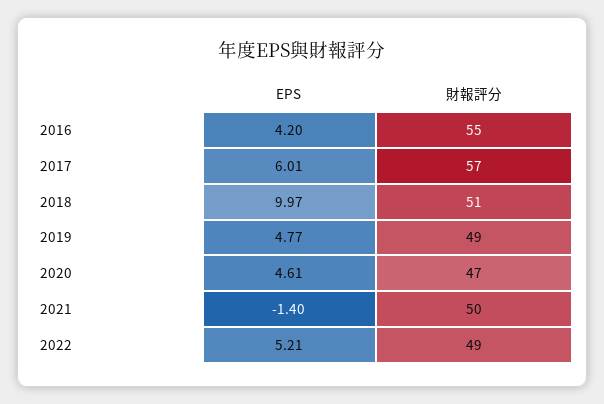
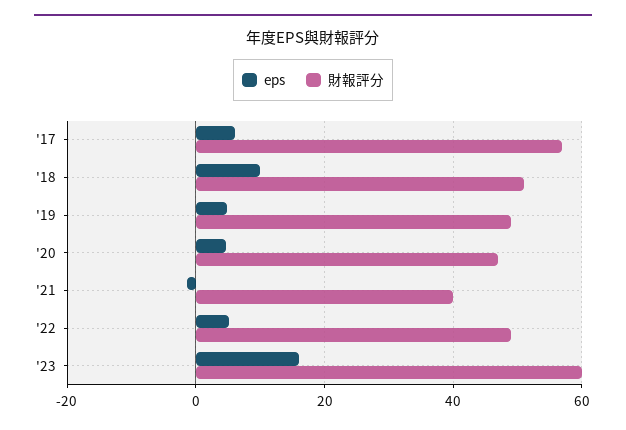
EPS, 2016: 4.2 -> none
財報評分, 2016: 55 -> none
財報評分, 2021: 50 -> 40
EPS, '23: none -> 16
財報評分, '23: none -> 60

